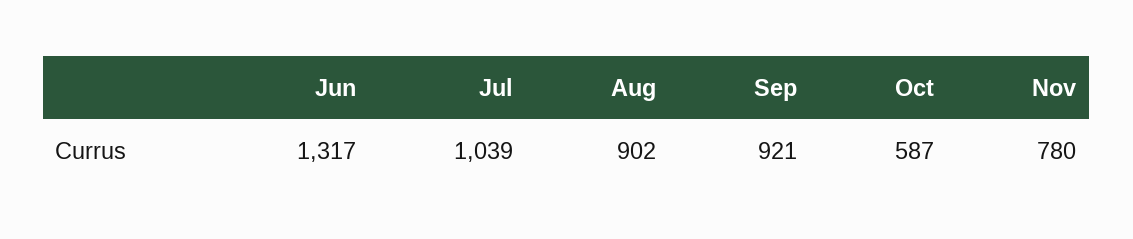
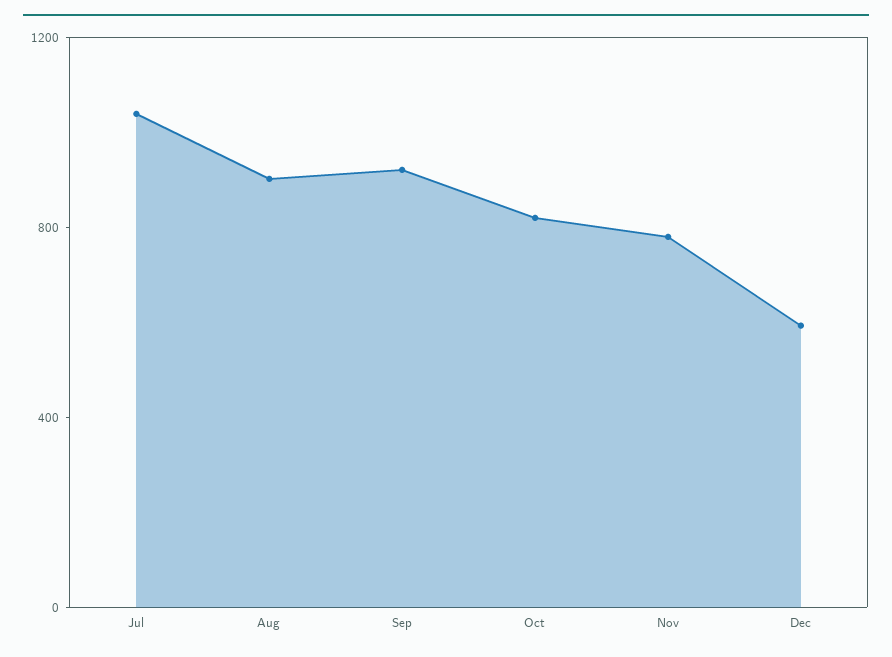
Jun: 1317 -> none
Oct: 587 -> 800
Dec: none -> 600

